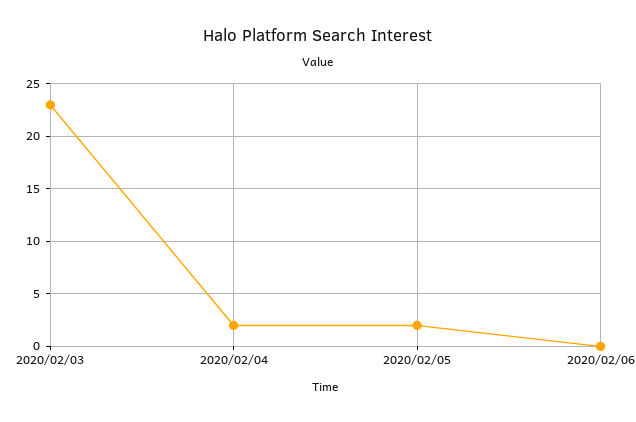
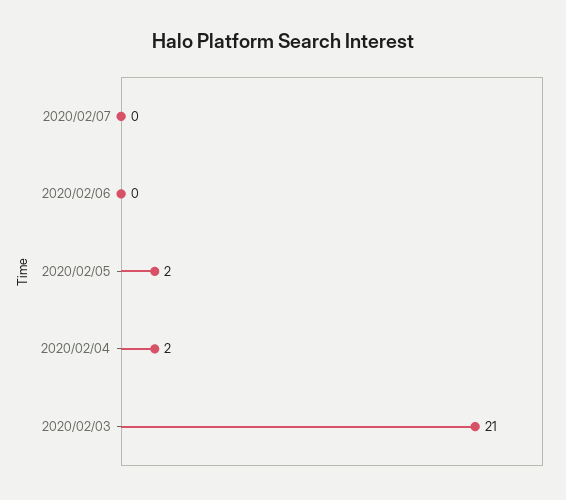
2020/02/03: 23 -> 21
2020/02/07: none -> 0

